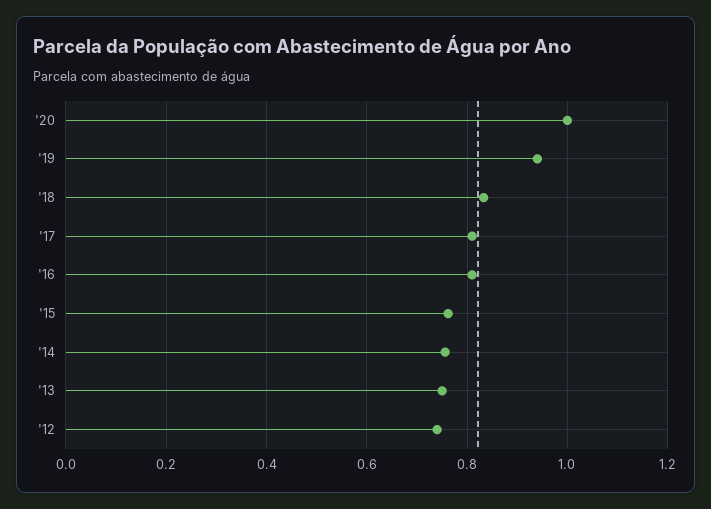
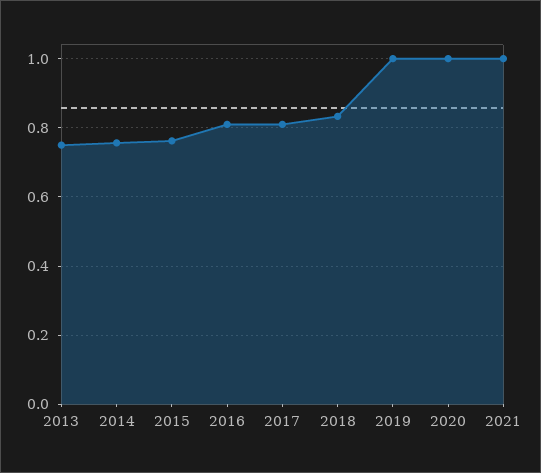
'19: 0.94 -> 1
'12: 0.74 -> none
2021: none -> 1

